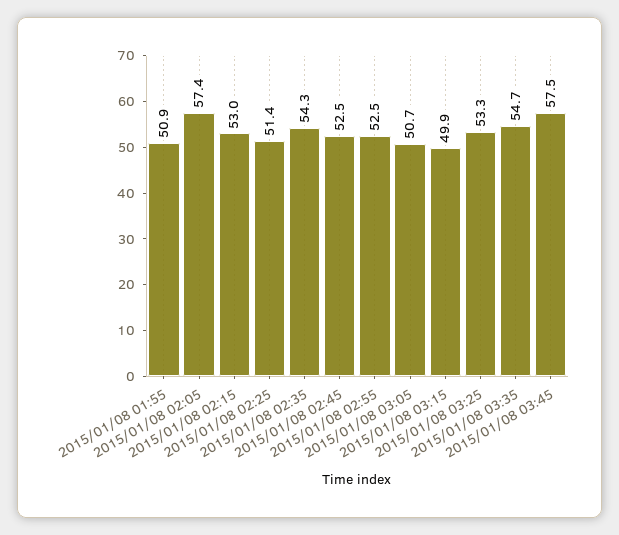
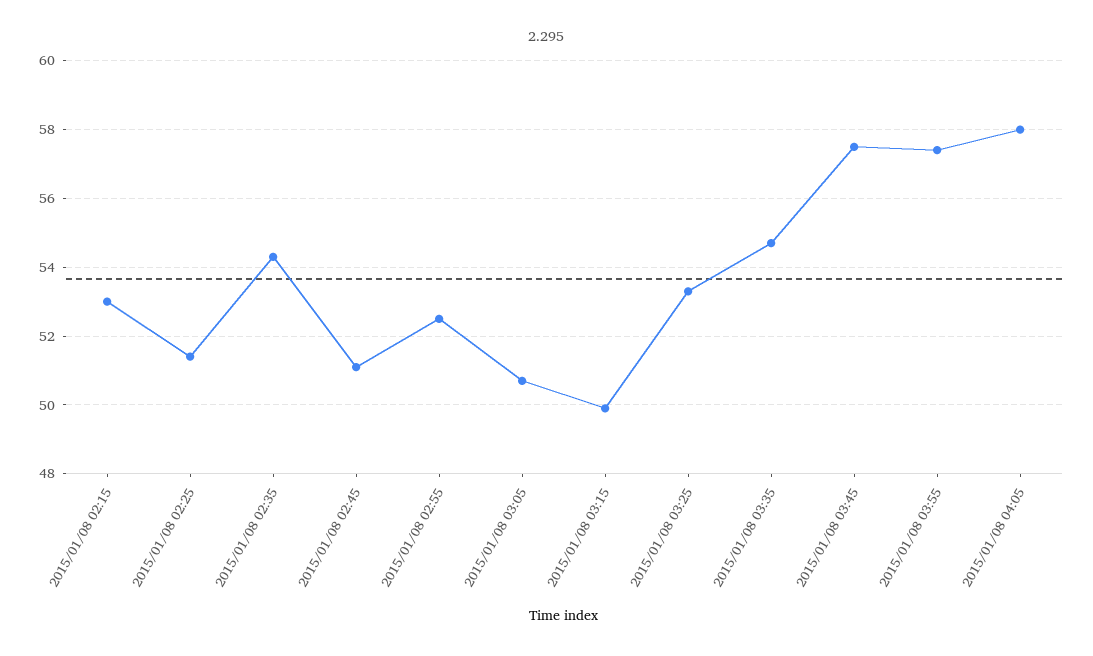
2015/01/08 01:55: 50.9 -> none
2015/01/08 02:05: 57.4 -> none
2015/01/08 02:45: 52.5 -> 51
2015/01/08 03:55: none -> 57.5
2015/01/08 04:05: none -> 58

